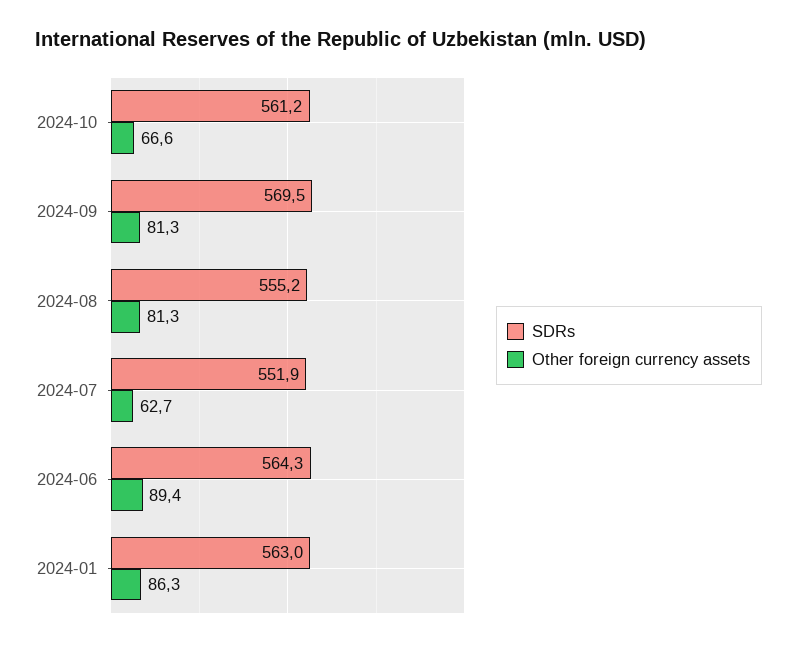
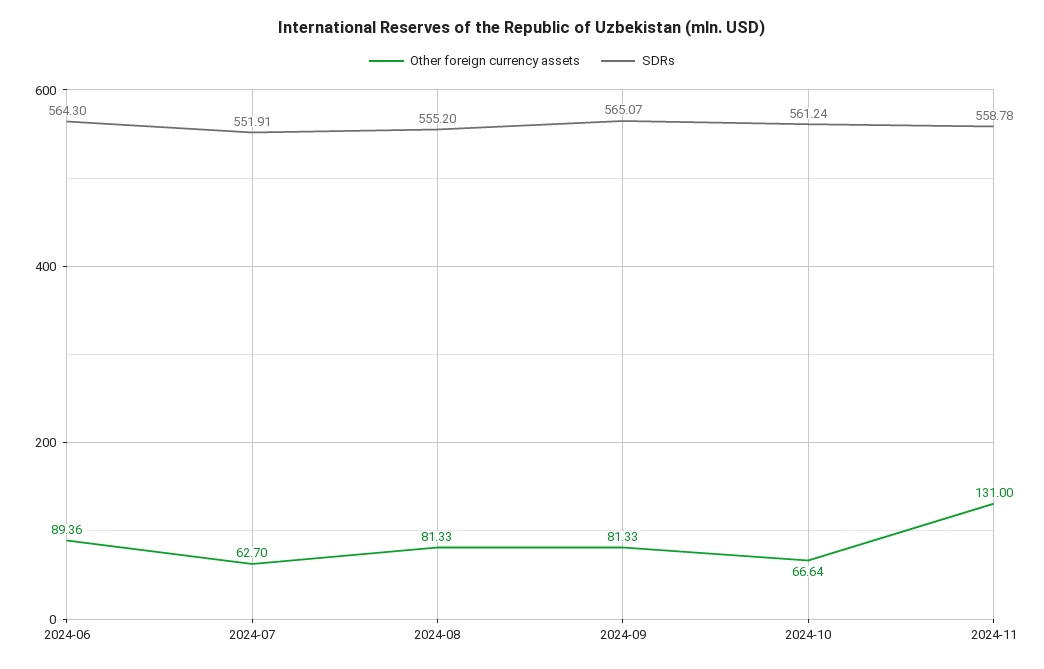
SDRs, 2024-09: 569.5 -> 565.07
SDRs, 2024-01: 563 -> none
Other foreign currency assets, 2024-01: 86.3 -> none
Other foreign currency assets, 2024-11: none -> 131
SDRs, 2024-11: none -> 558.78

